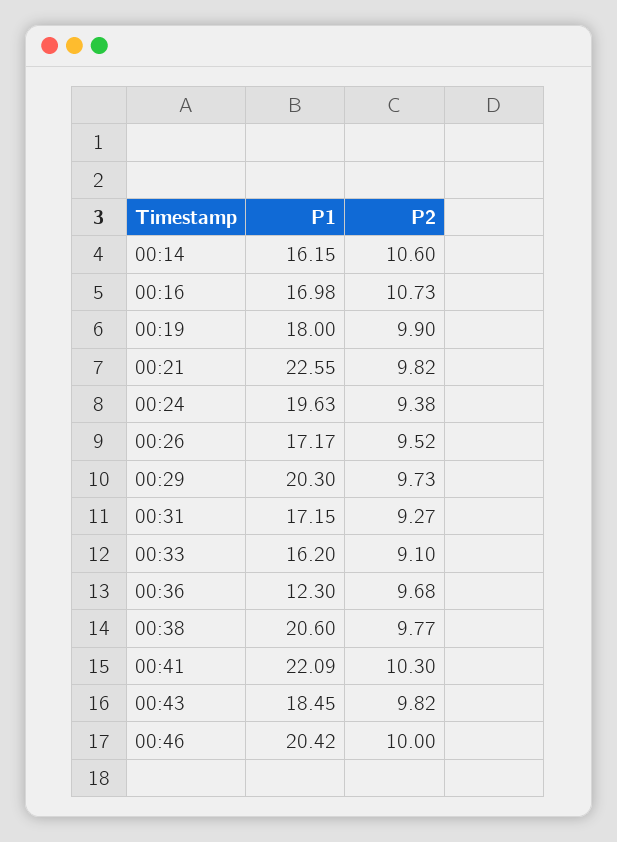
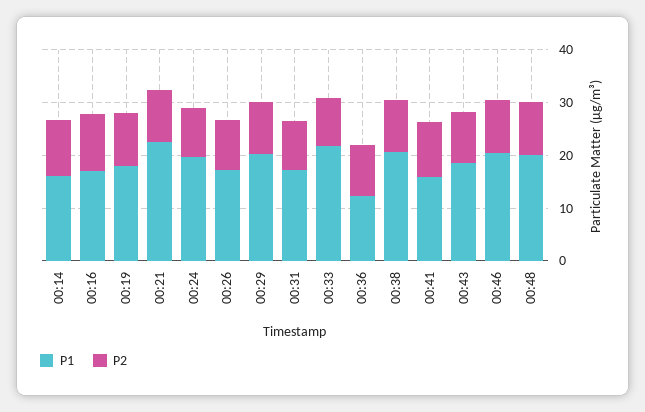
P1, 00:33: 16.2 -> 22
P1, 00:41: 22.09 -> 16
P1, 00:48: none -> 20
P2, 00:48: none -> 10

